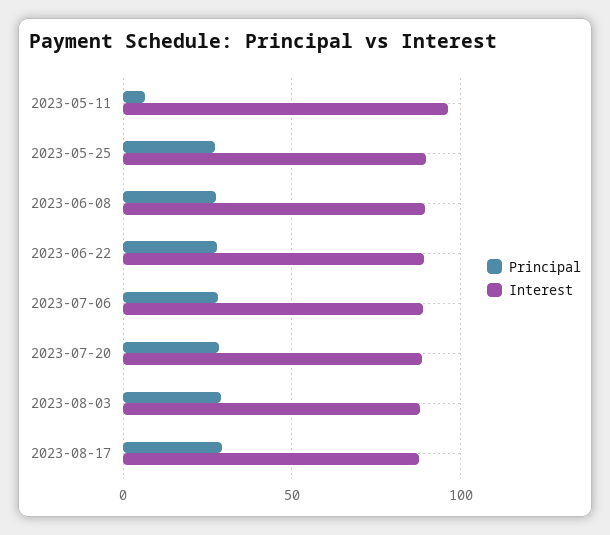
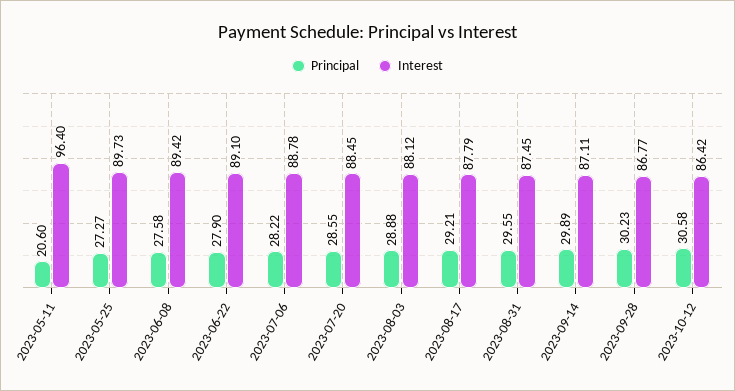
Principal, 2023-05-11: 5 -> 20.6
Principal, 2023-08-31: none -> 29.55
Interest, 2023-08-31: none -> 87.45
Principal, 2023-09-14: none -> 29.89
Interest, 2023-09-14: none -> 87.11
Principal, 2023-09-28: none -> 30.23
Interest, 2023-09-28: none -> 86.77
Principal, 2023-10-12: none -> 30.58
Interest, 2023-10-12: none -> 86.42

